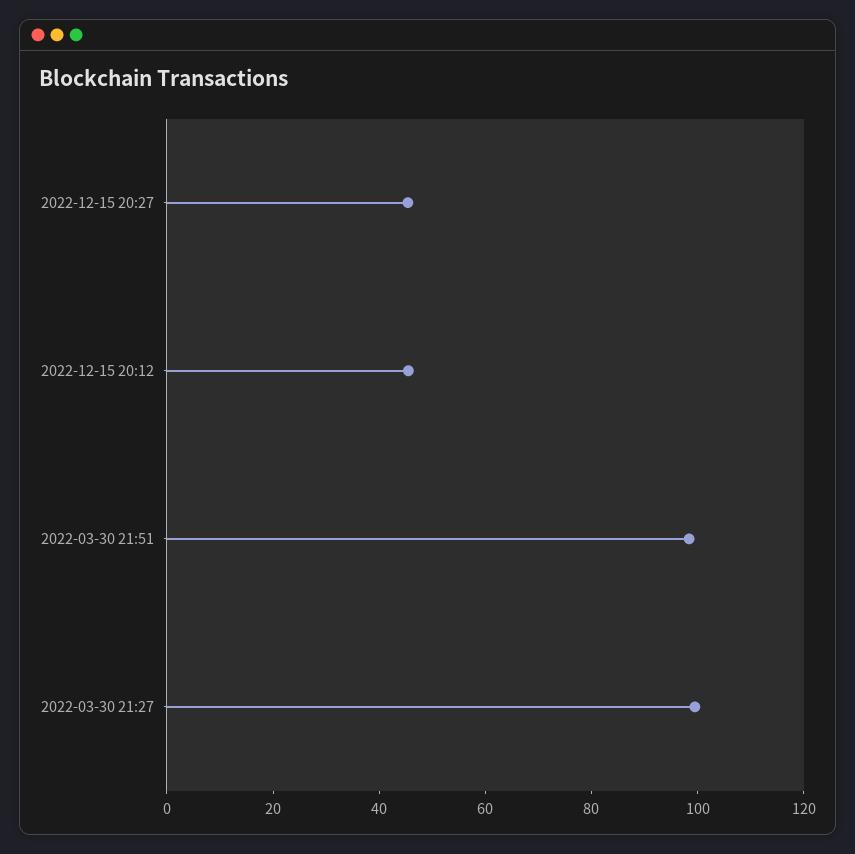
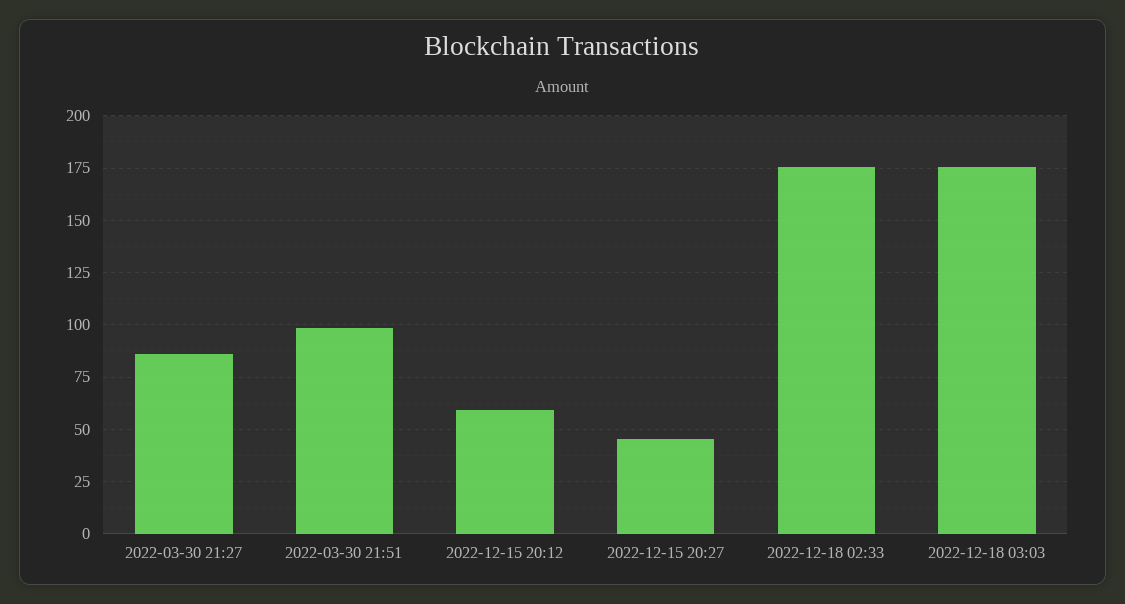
2022-12-15 20:12: 45 -> 60
2022-03-30 21:27: 100 -> 85
2022-12-18 02:33: none -> 175
2022-12-18 03:03: none -> 175

